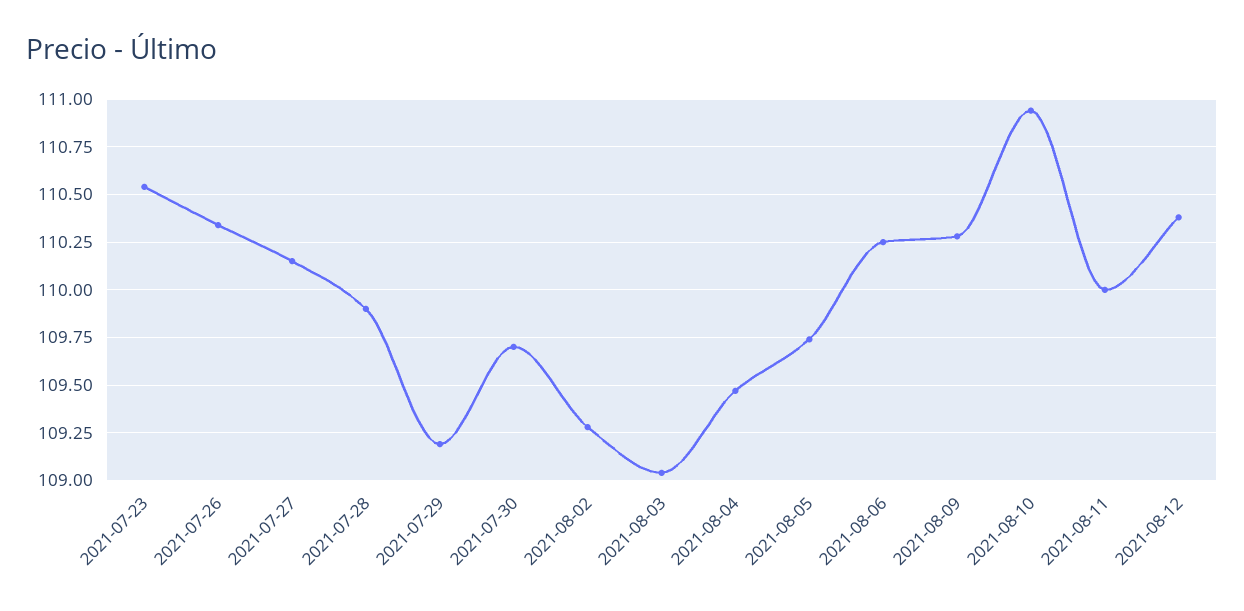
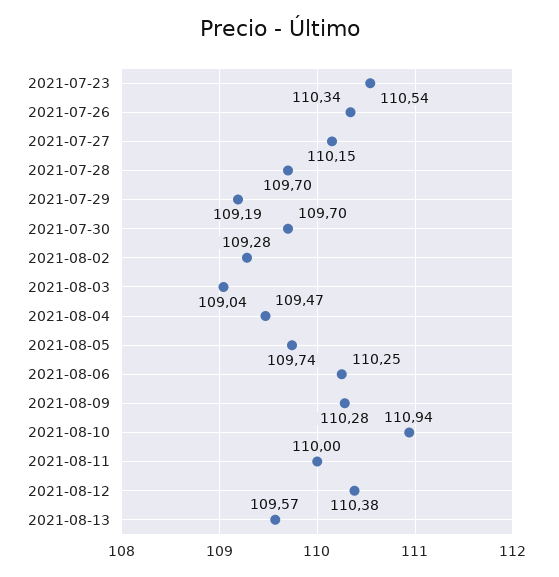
2021-07-28: 109.9 -> 109.7
2021-08-13: none -> 109.57

